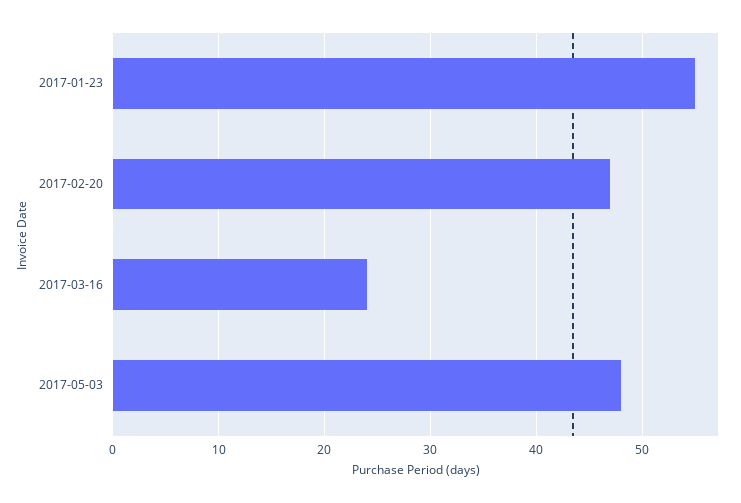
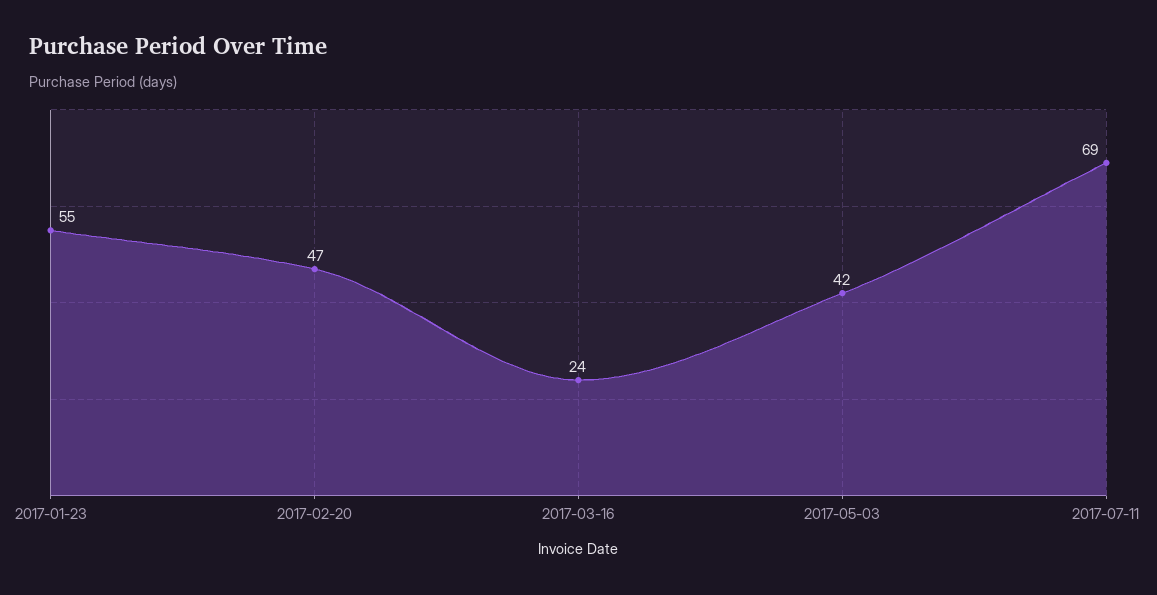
2017-05-03: 48 -> 42
2017-07-11: none -> 69

